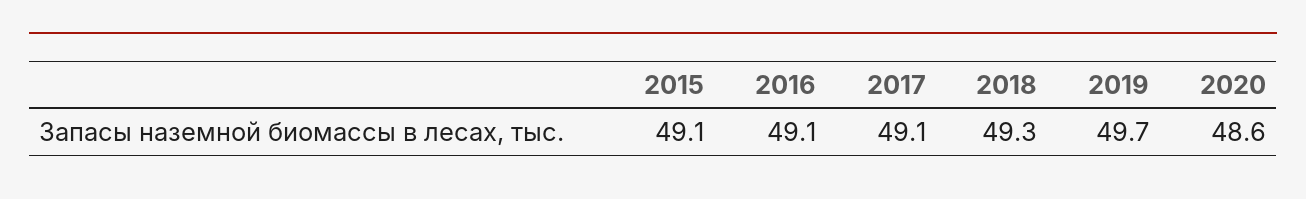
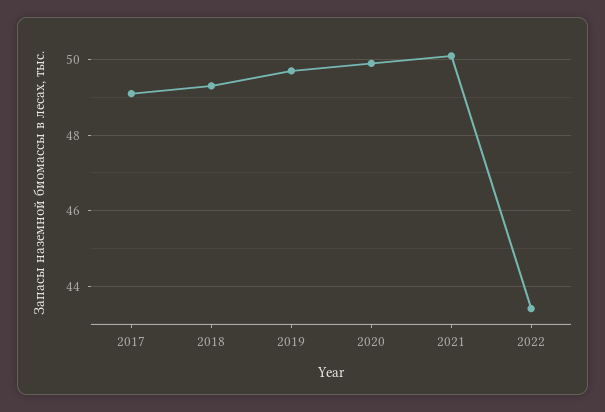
2015: 49.1 -> none
2016: 49.1 -> none
2020: 48.6 -> 50
2021: none -> 50
2022: none -> 43.5

